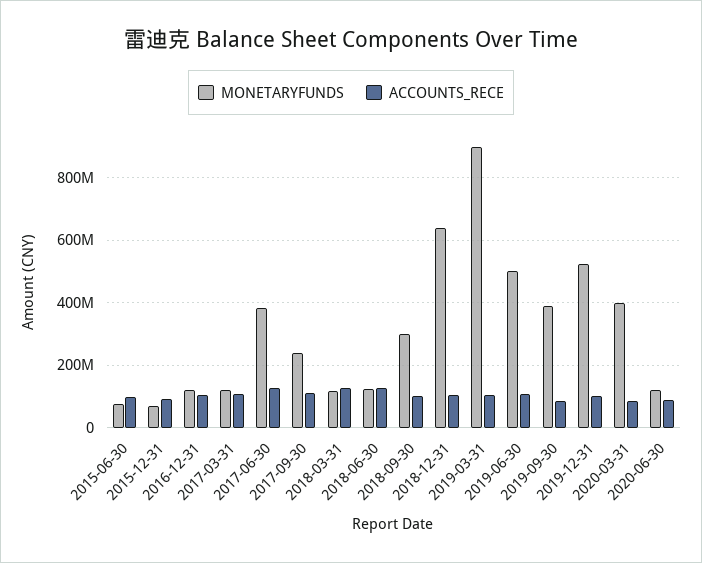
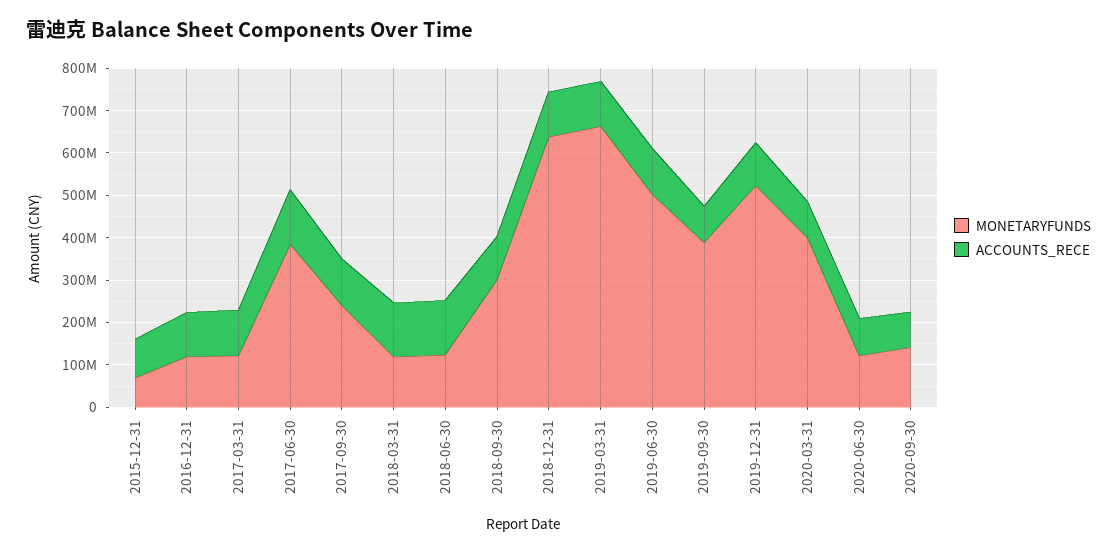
MONETARYFUNDS, 2015-06-30: 80000000 -> none
ACCOUNTS_RECE, 2015-06-30: 100000000 -> none
MONETARYFUNDS, 2019-03-31: 900000000 -> 660000000
MONETARYFUNDS, 2020-09-30: none -> 140000000
ACCOUNTS_RECE, 2020-09-30: none -> 80000000

